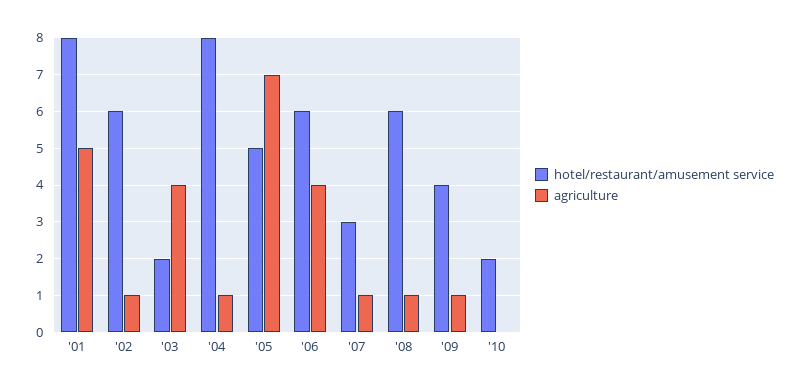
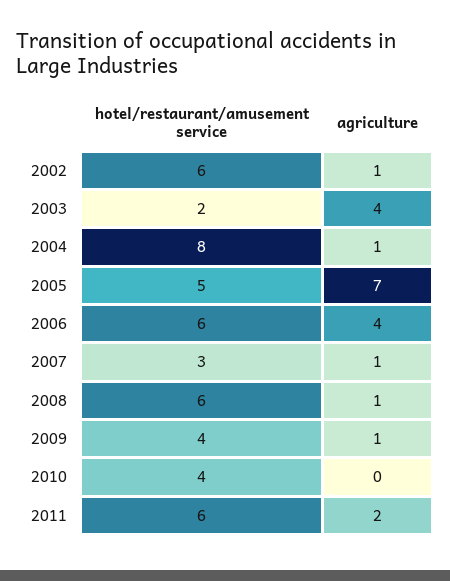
hotel/restaurant/amusement service, '01: 8 -> none
agriculture, '01: 5 -> none
hotel/restaurant/amusement service, '10: 2 -> 4
hotel/restaurant/amusement service, 2011: none -> 6
agriculture, 2011: none -> 2

